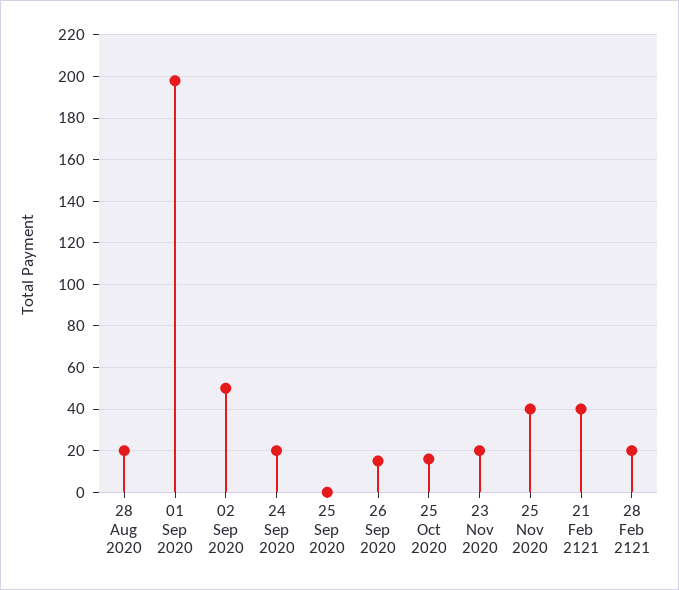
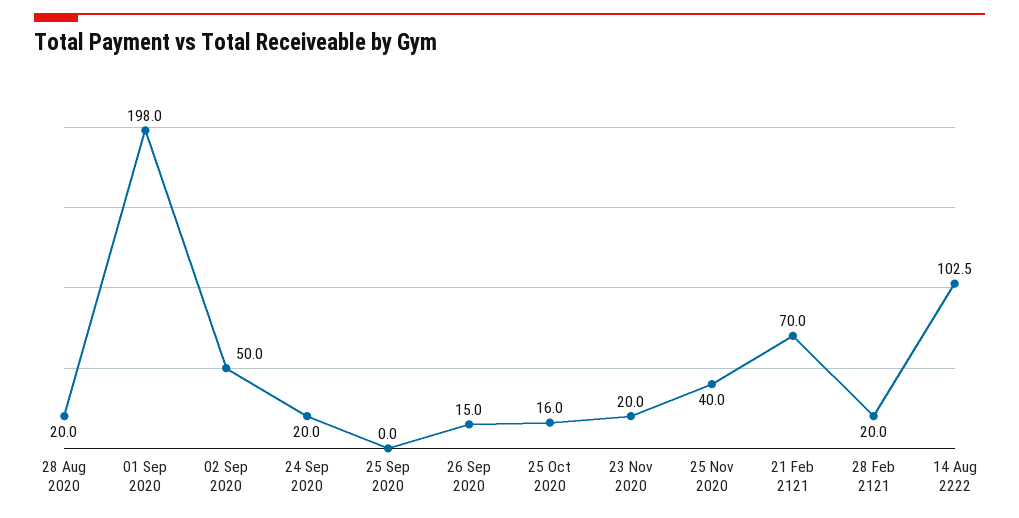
21 Feb 2121: 40 -> 70
14 Aug 2222: none -> 102.5

